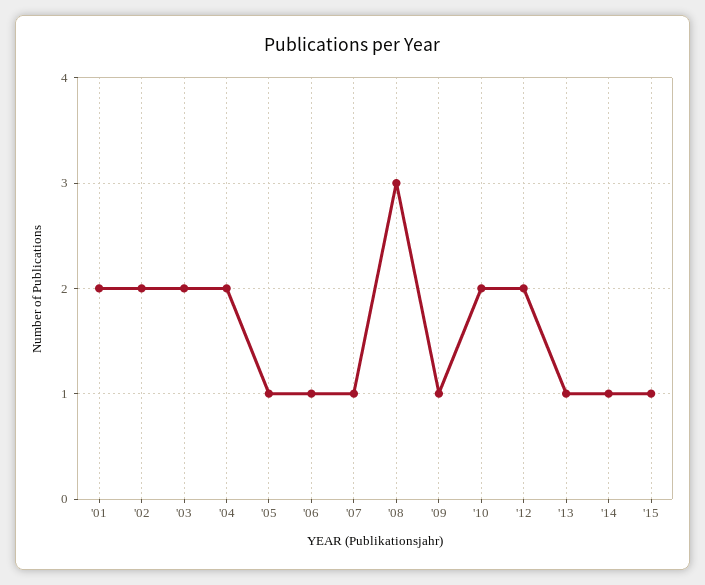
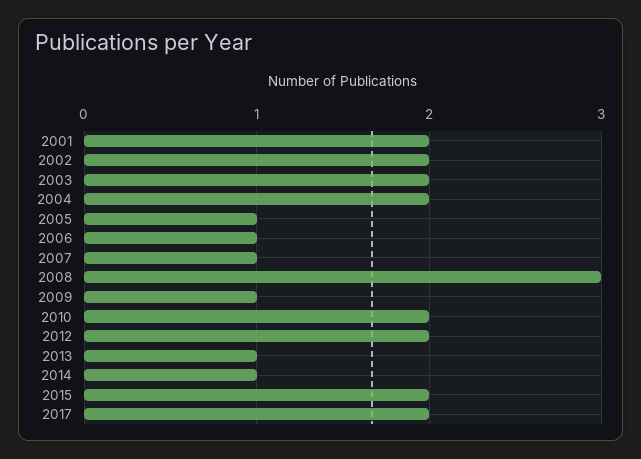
'15: 1 -> 2
2017: none -> 2

